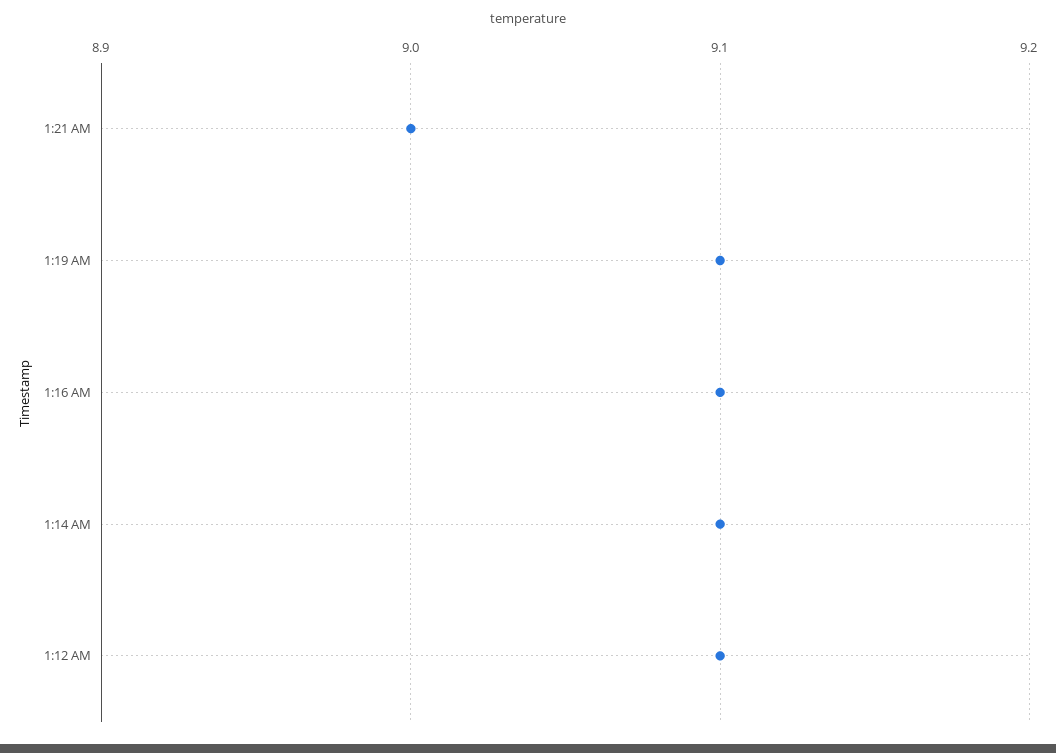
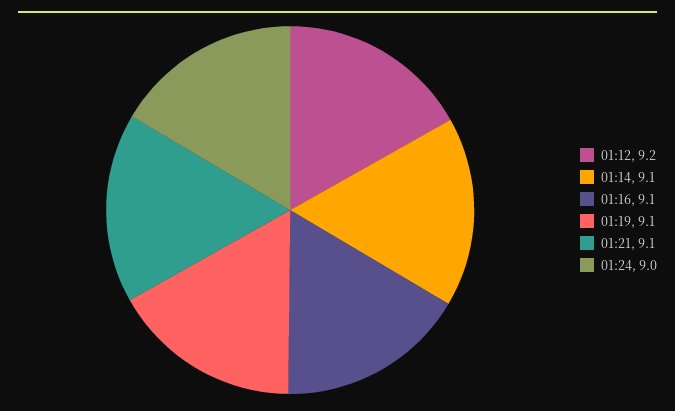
1:21 AM: 9 -> 9.1
1:12 AM: 9.1 -> 9.2
01:24: none -> 9

